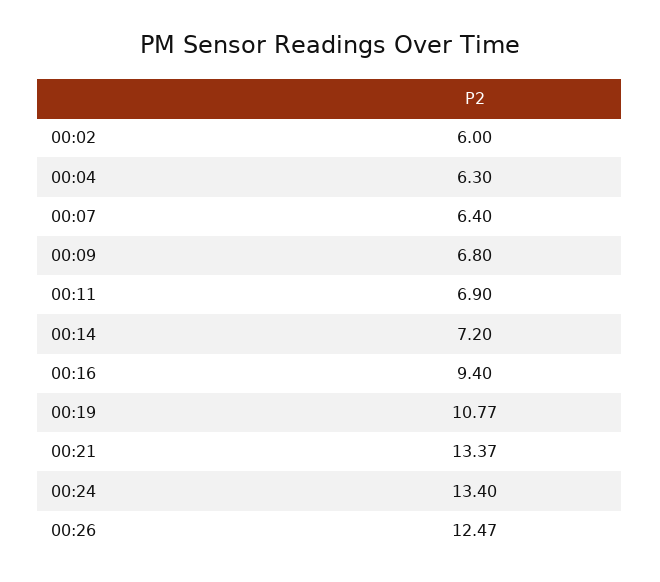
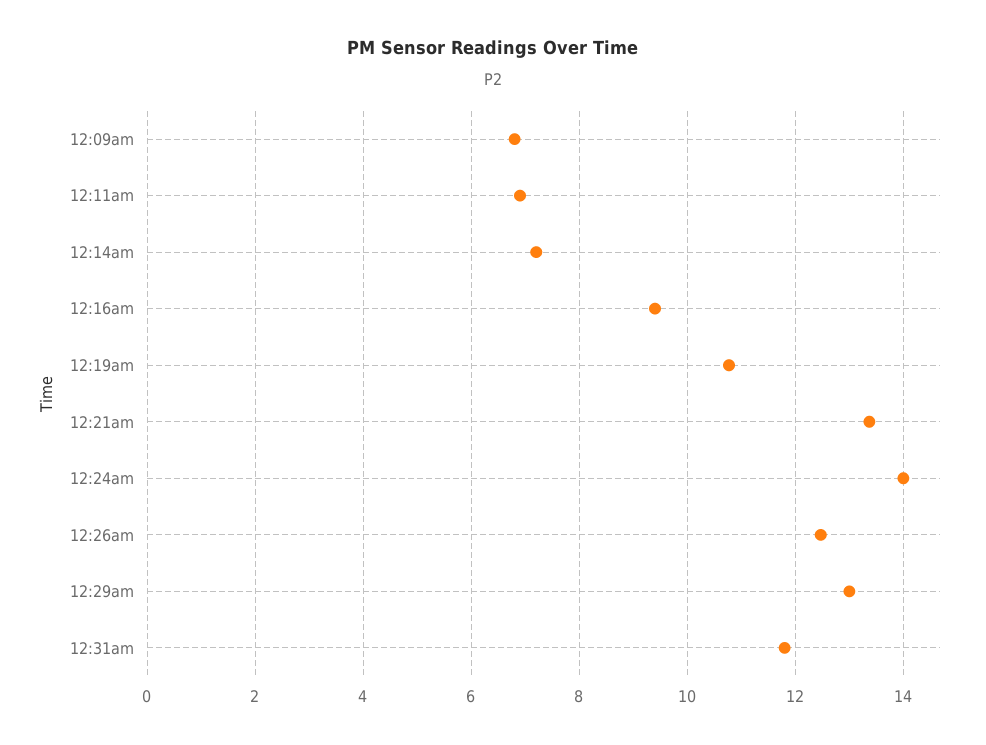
00:02: 6 -> none
00:04: 6.3 -> none
00:07: 6.4 -> none
00:24: 13.4 -> 14
12:29am: none -> 13
12:31am: none -> 11.8

